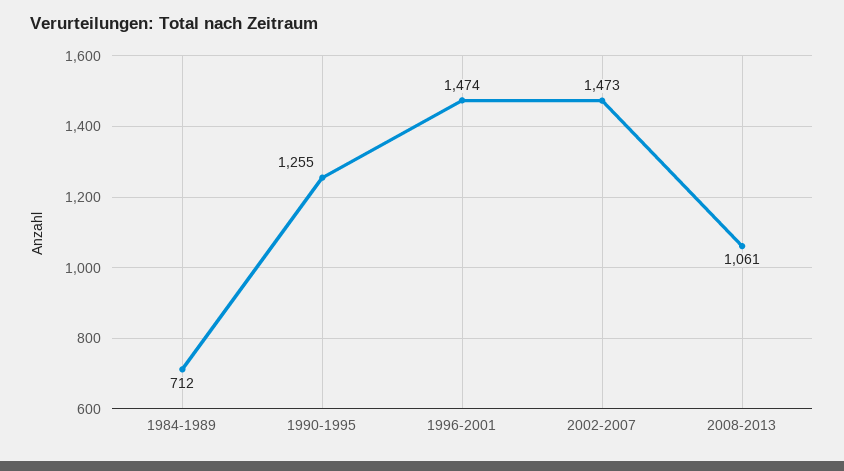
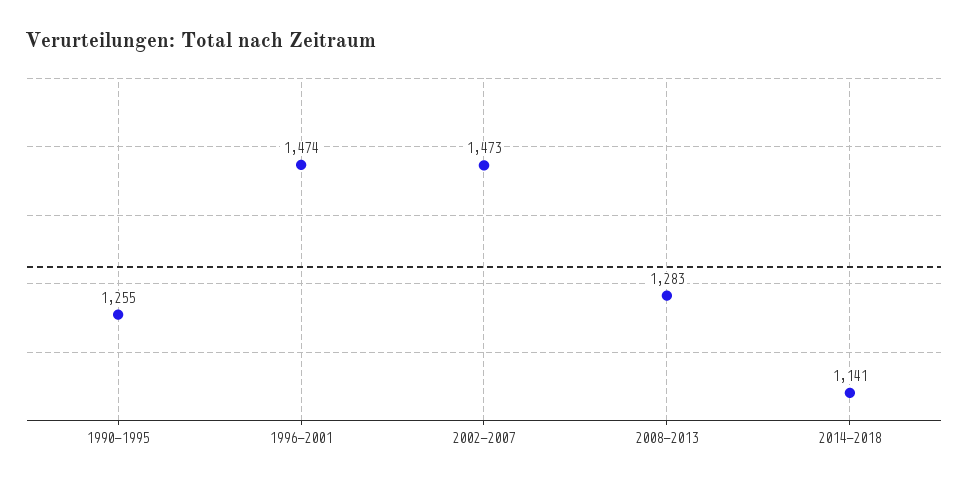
1984-1989: 712 -> none
2008-2013: 1061 -> 1283
2014-2018: none -> 1141

